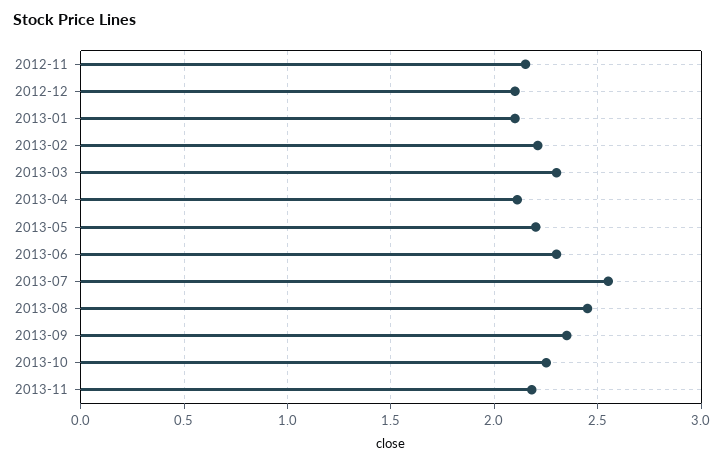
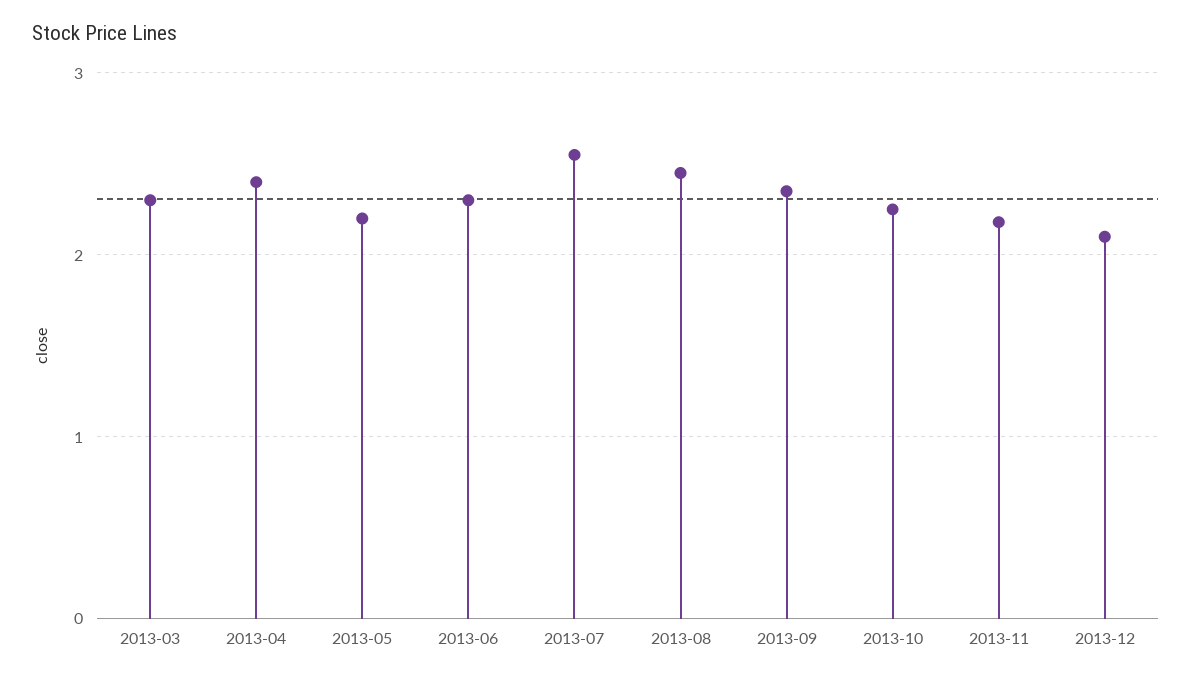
2012-11: 2.15 -> none
2012-12: 2.1 -> none
2013-01: 2.1 -> none
2013-02: 2.2 -> none
2013-04: 2.1 -> 2.4
2013-12: none -> 2.1

